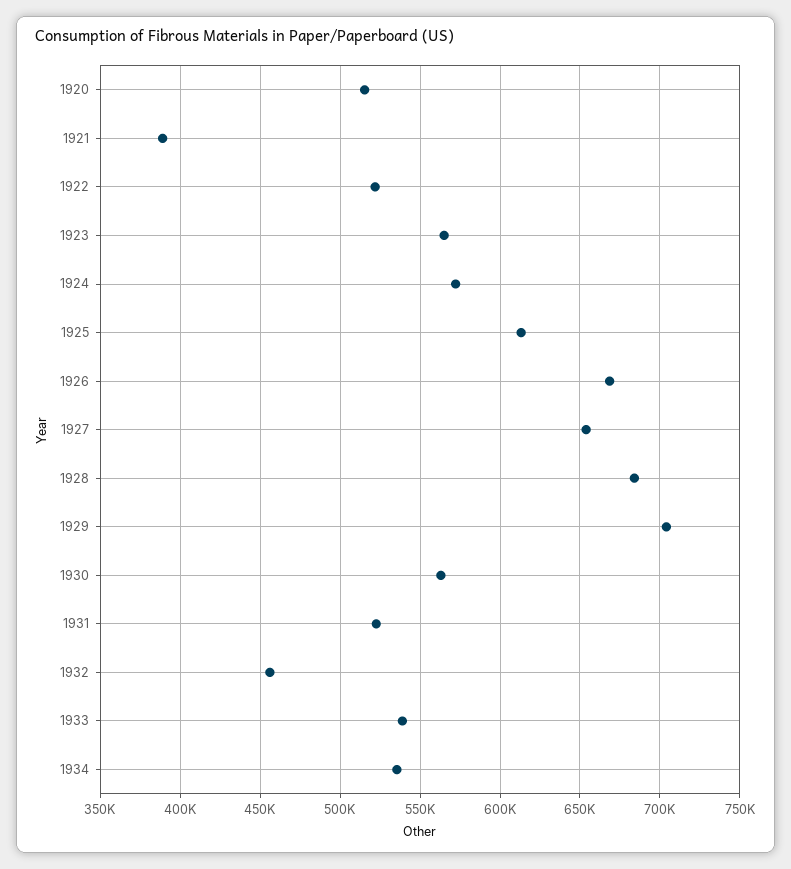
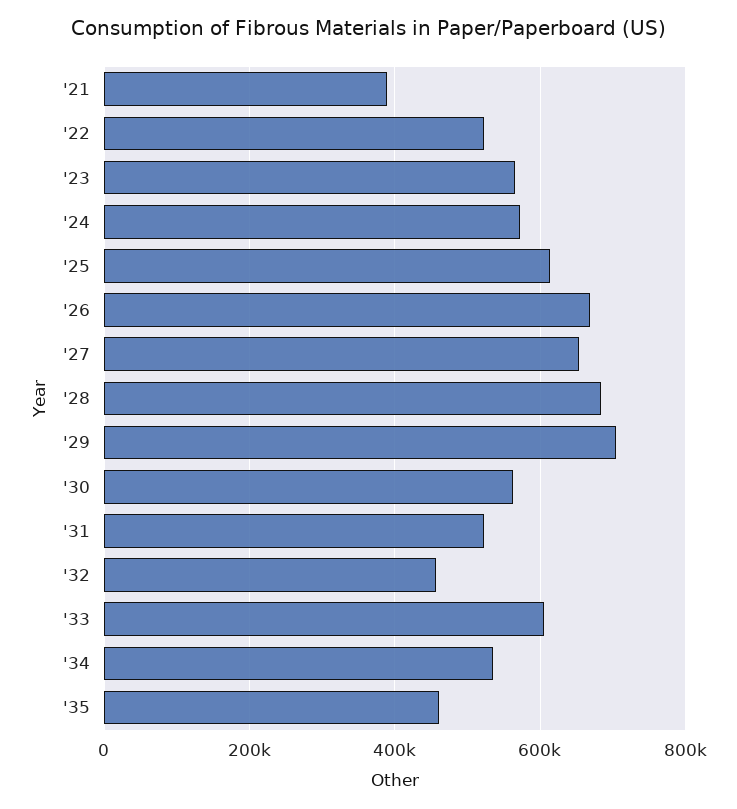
1920: 515000 -> none
1933: 540000 -> 600000
'35: none -> 460000

